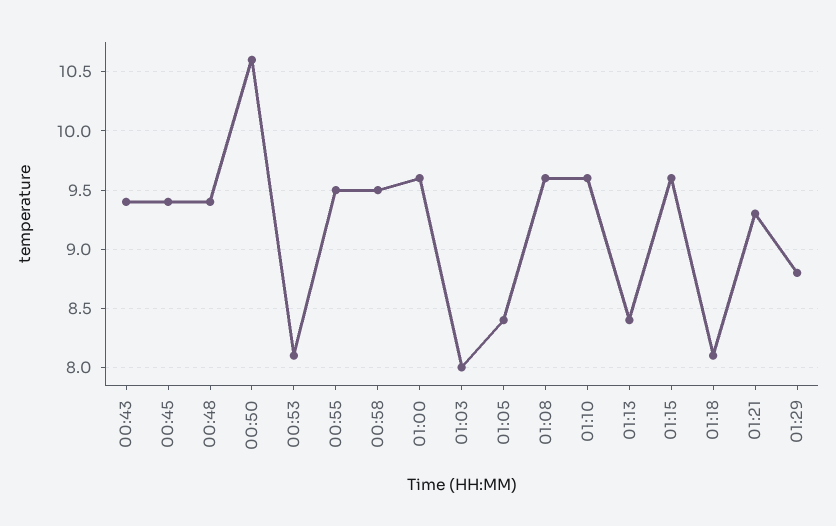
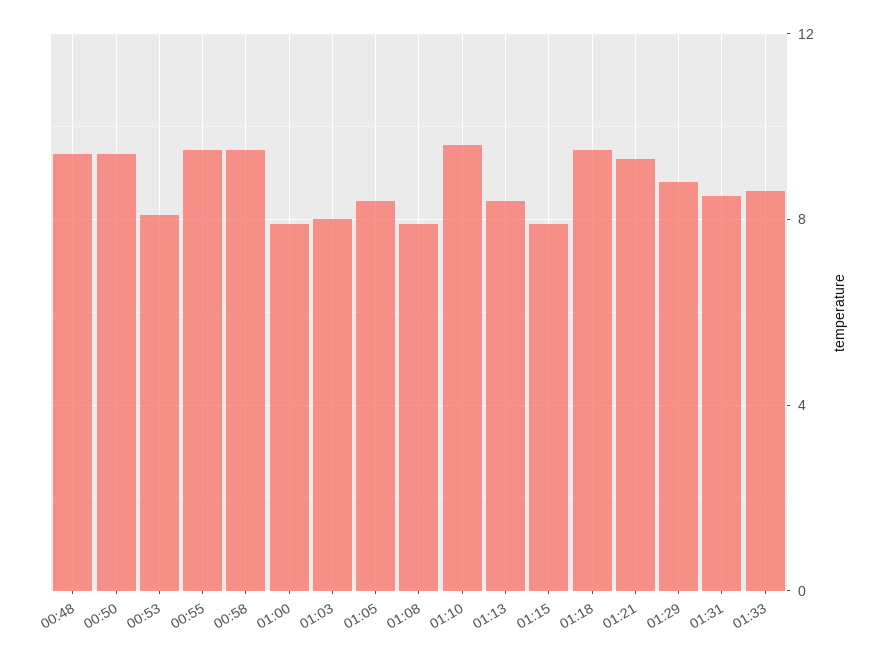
00:43: 9.4 -> none
00:45: 9.4 -> none
00:50: 10.6 -> 9.5
01:00: 9.6 -> 8
01:08: 9.6 -> 8
01:15: 9.6 -> 8
01:18: 8.1 -> 9.5
01:31: none -> 8.5
01:33: none -> 8.5

